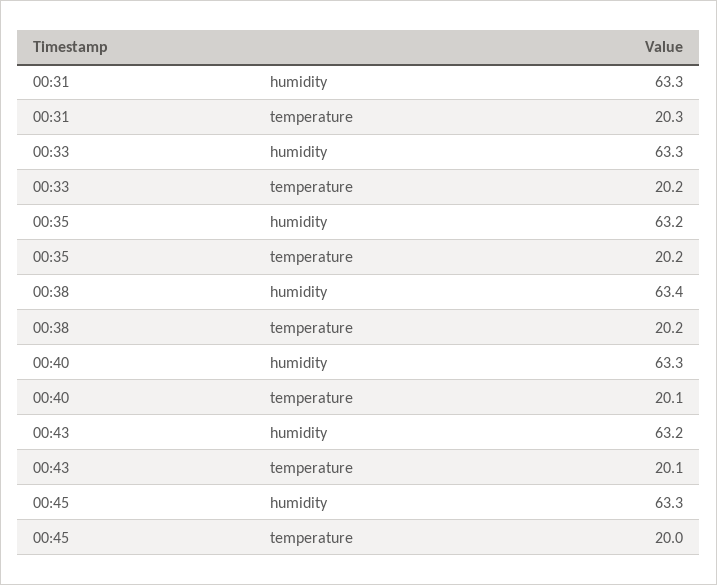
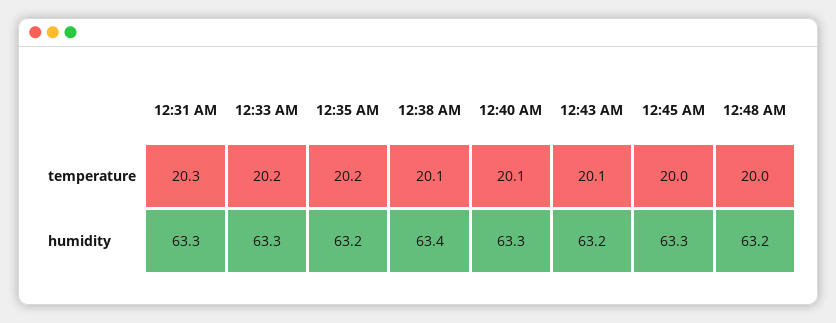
00:38, temperature: 20.2 -> 20.1
12:48 AM, temperature: none -> 20
12:48 AM, humidity: none -> 63.2

